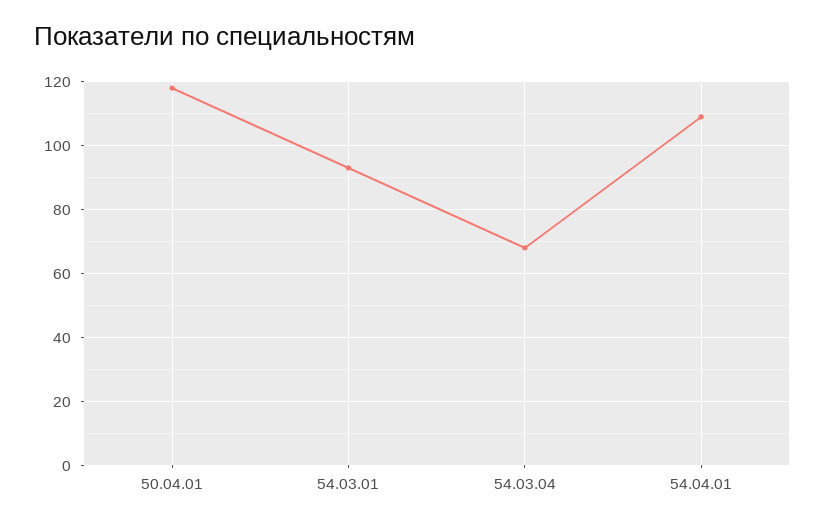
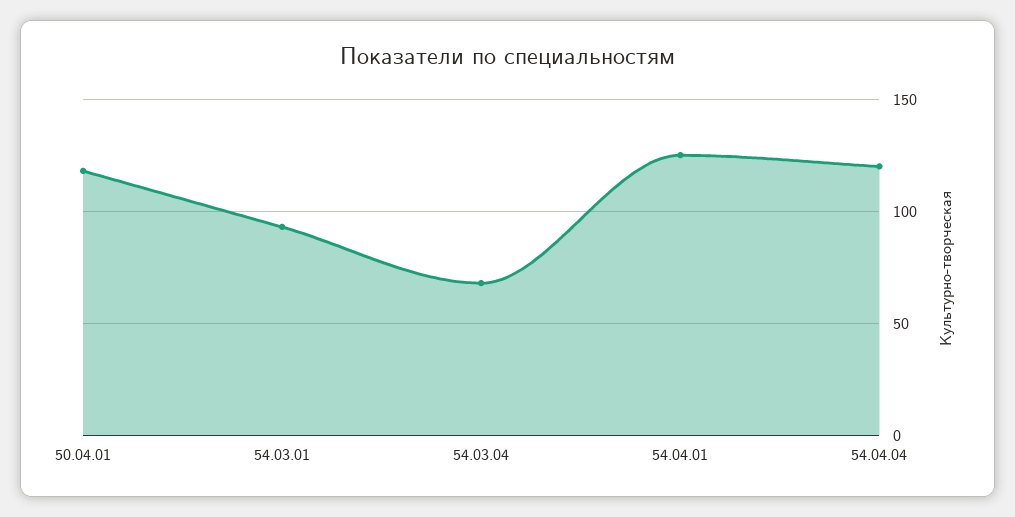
54.04.01: 110 -> 125
54.04.04: none -> 120

